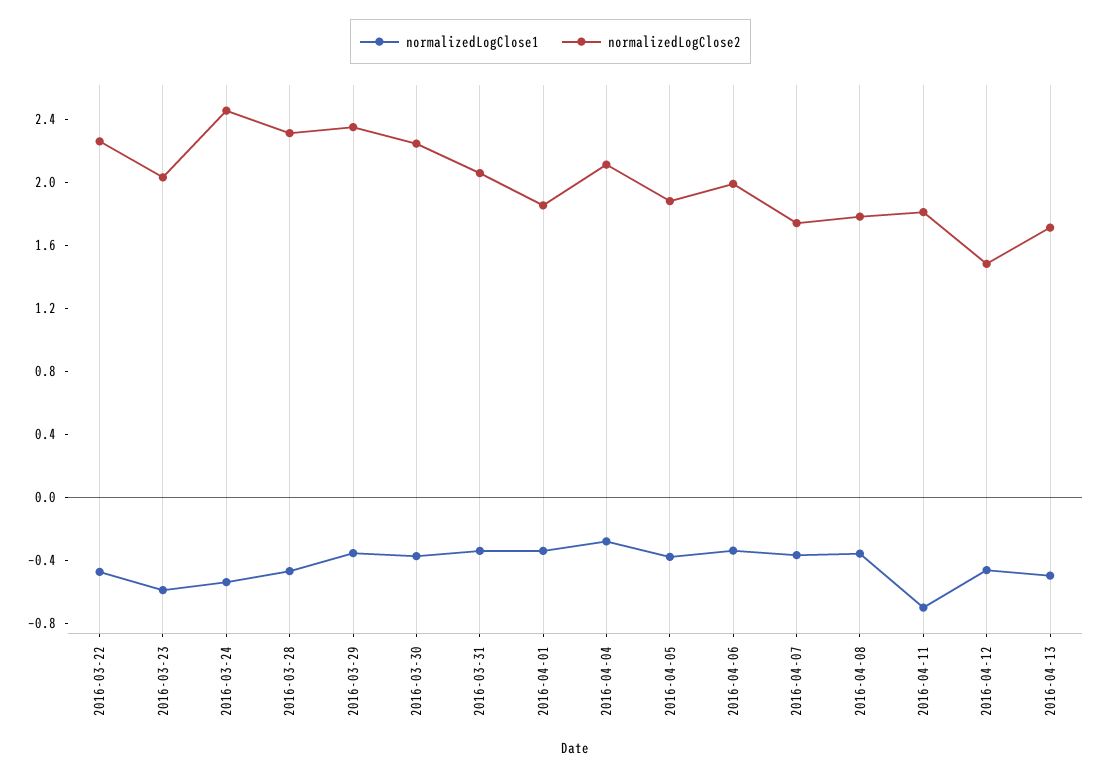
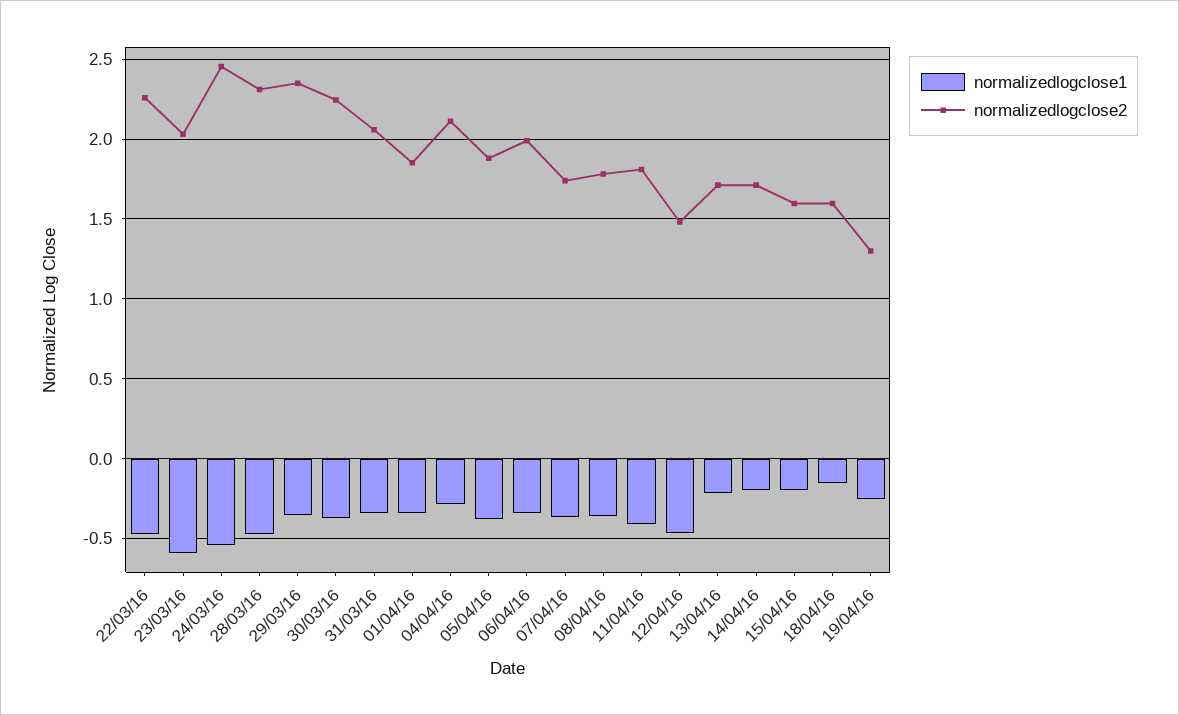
normalizedLogClose1, 2016-04-11: -0.7 -> -0.4
normalizedLogClose1, 2016-04-13: -0.5 -> -0.2
normalizedLogClose1, 14/04/16: none -> -0.2
normalizedLogClose2, 14/04/16: none -> 1.7
normalizedLogClose1, 15/04/16: none -> -0.2
normalizedLogClose2, 15/04/16: none -> 1.6
normalizedLogClose1, 18/04/16: none -> -0.15
normalizedLogClose2, 18/04/16: none -> 1.6
normalizedLogClose1, 19/04/16: none -> -0.25
normalizedLogClose2, 19/04/16: none -> 1.3

